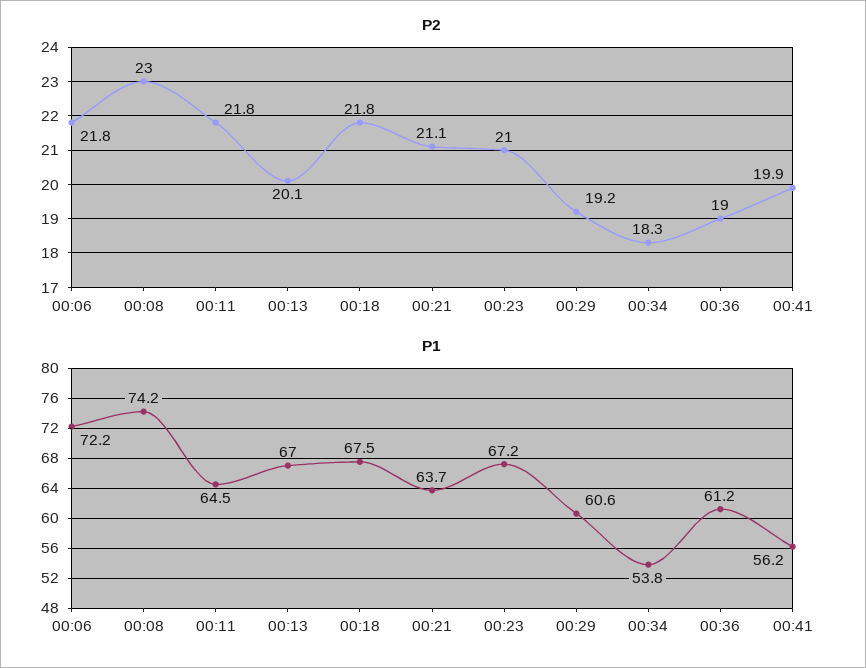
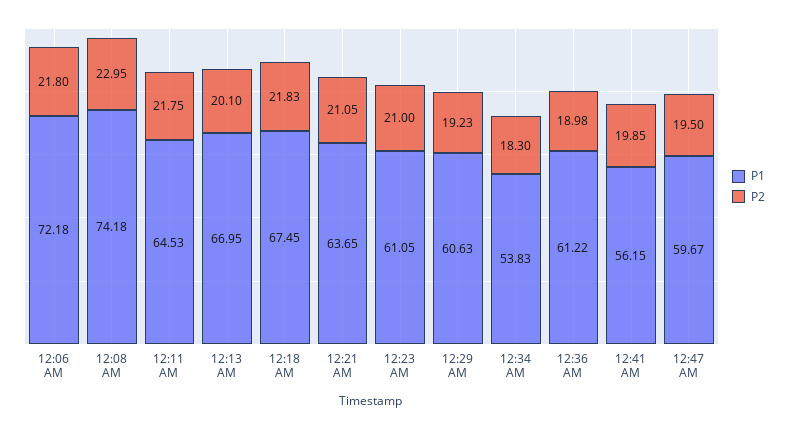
P1, 00:23: 67.2 -> 61.05
P1, 12:47 AM: none -> 59.67
P2, 12:47 AM: none -> 19.5

